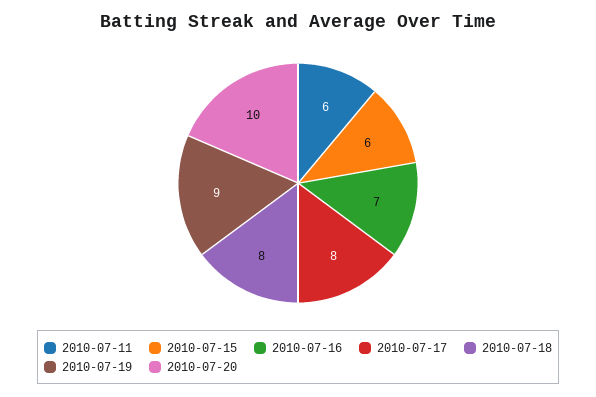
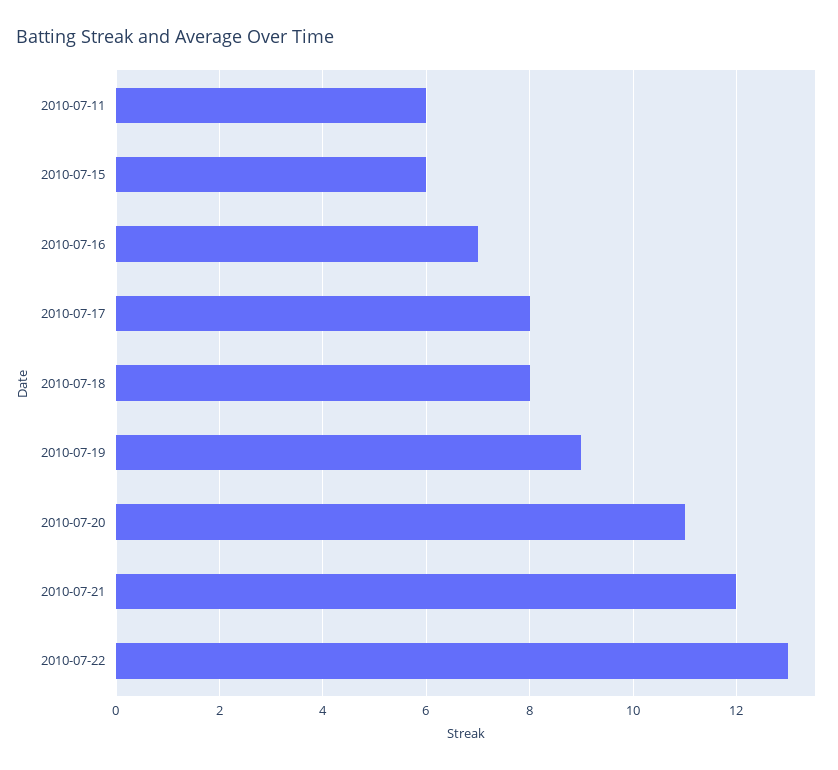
2010-07-20: 10 -> 11
2010-07-21: none -> 12
2010-07-22: none -> 13

